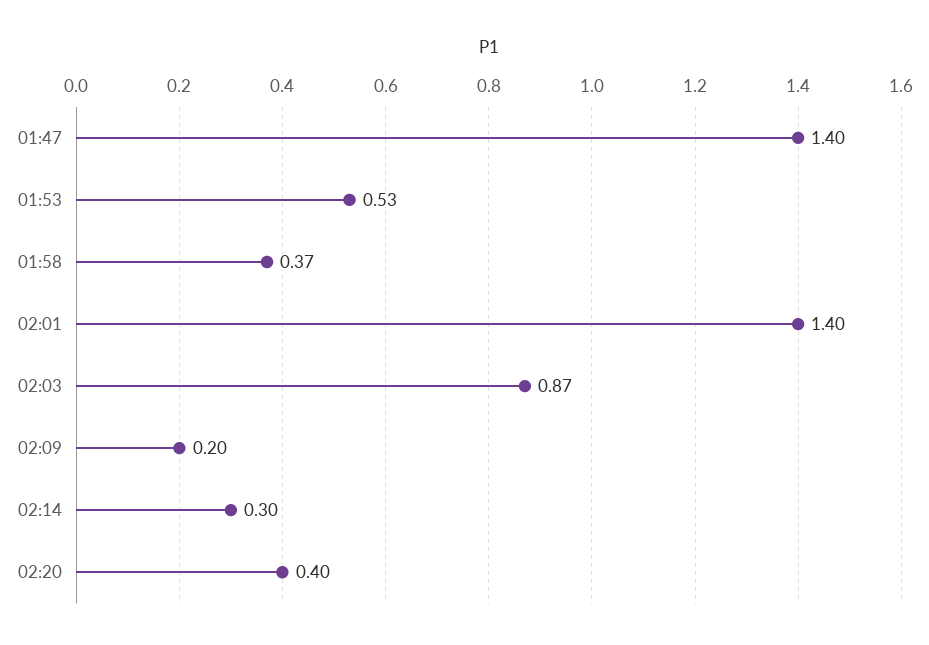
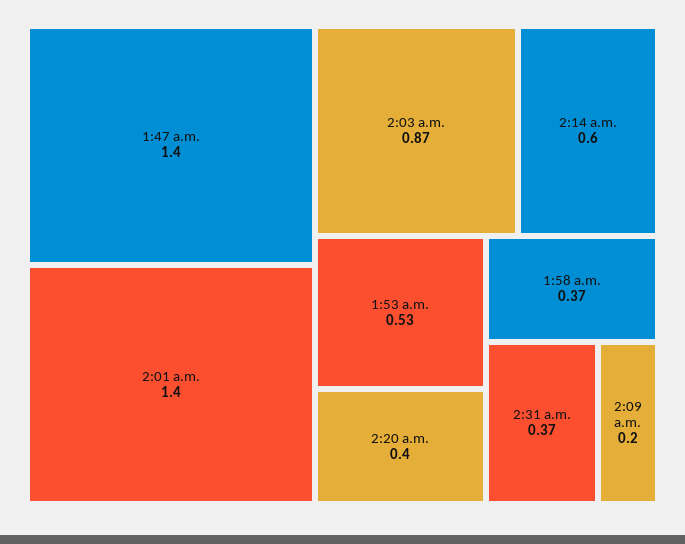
02:14: 0.3 -> 0.6
2:31 a.m.: none -> 0.37

